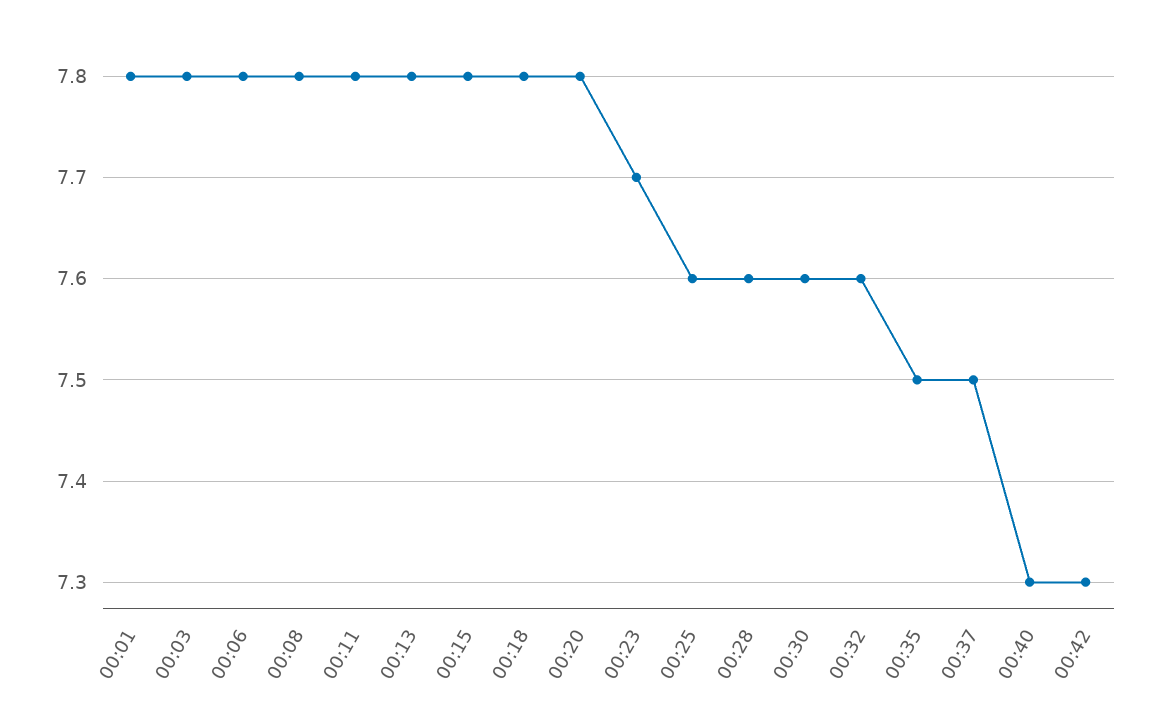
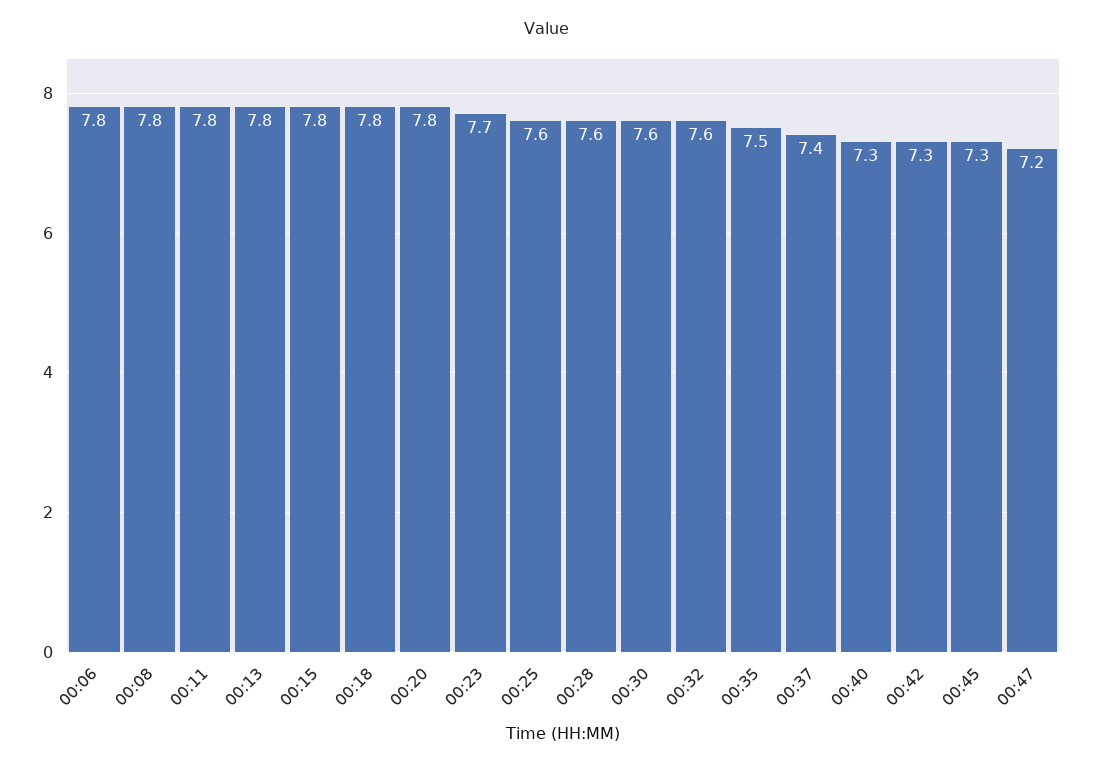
00:01: 7.8 -> none
00:03: 7.8 -> none
00:37: 7.5 -> 7.4
00:45: none -> 7.3
00:47: none -> 7.2

